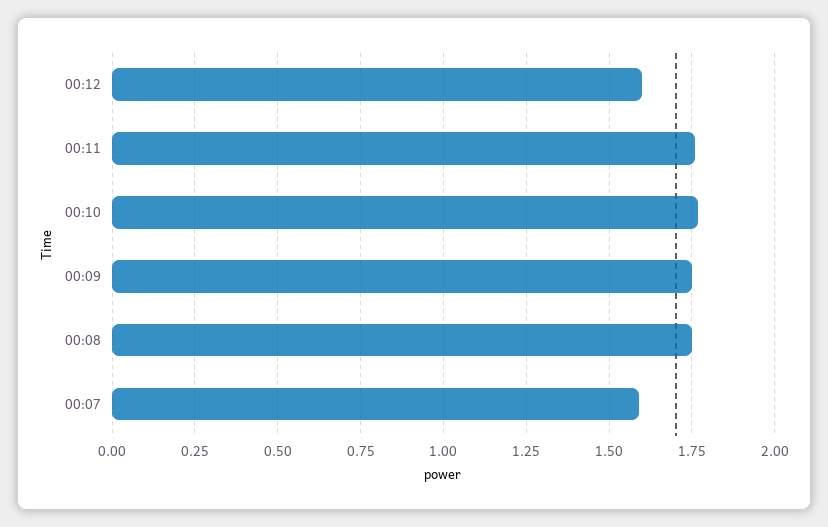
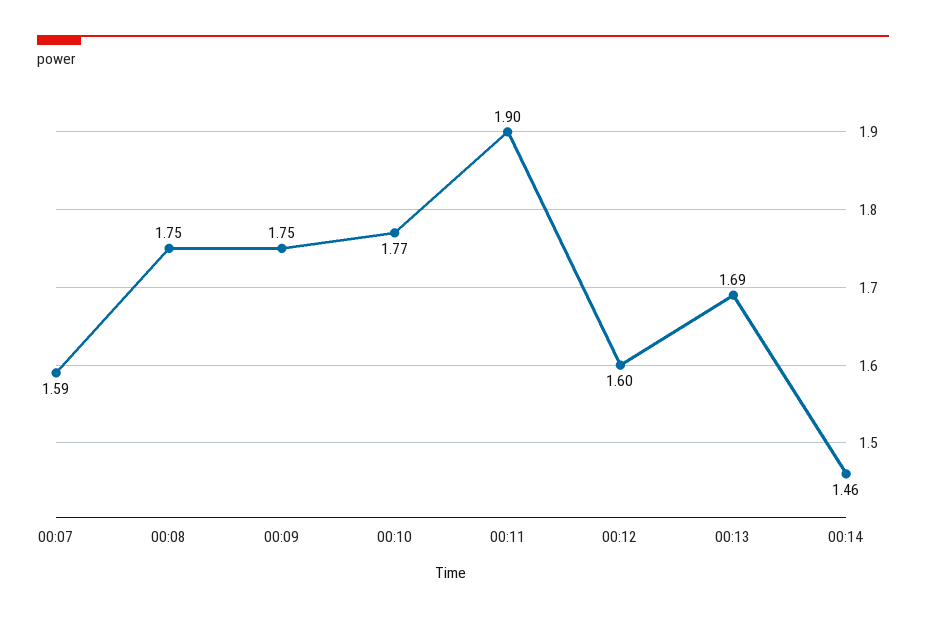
00:11: 1.75 -> 1.9
00:13: none -> 1.69
00:14: none -> 1.46

